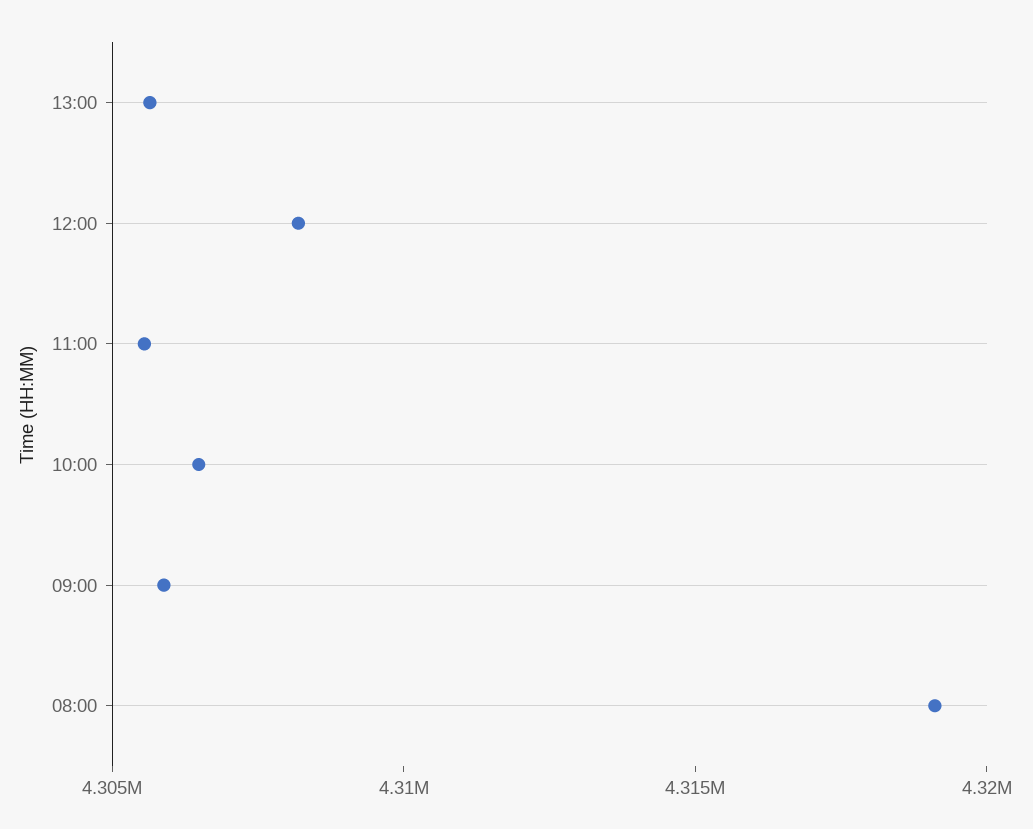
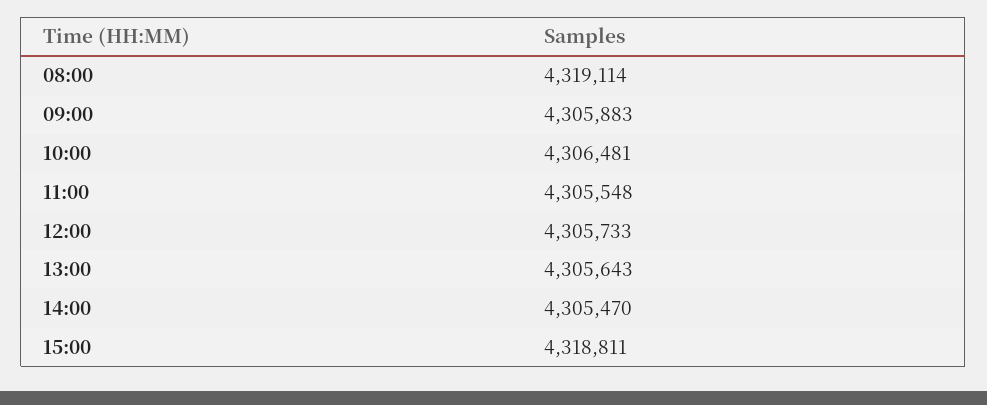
12:00: 4308000 -> 4305733
14:00: none -> 4305470
15:00: none -> 4318811

